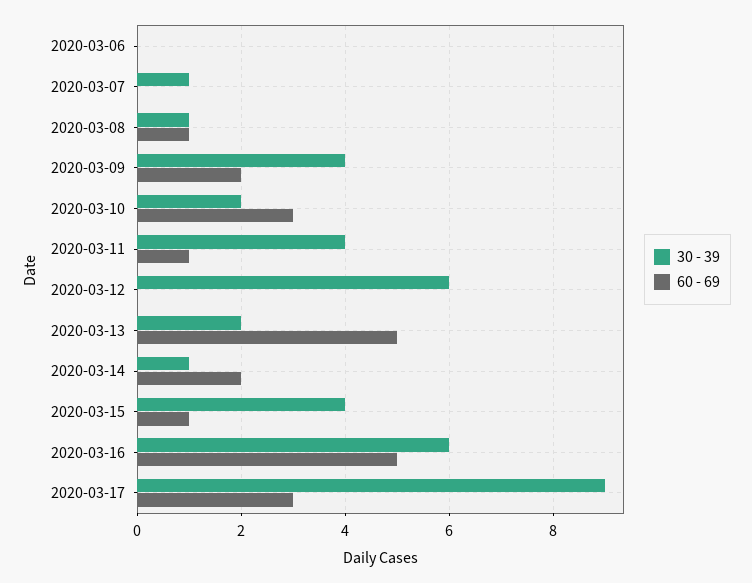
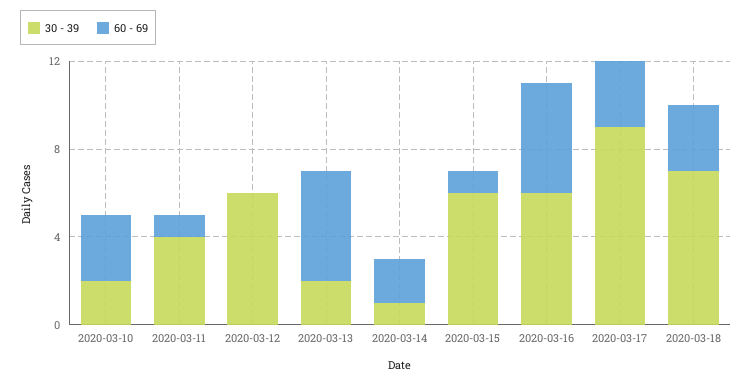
30 - 39, 2020-03-06: 0 -> none
60 - 69, 2020-03-06: 0 -> none
30 - 39, 2020-03-07: 1 -> none
60 - 69, 2020-03-07: 0 -> none
30 - 39, 2020-03-08: 1 -> none
60 - 69, 2020-03-08: 1 -> none
30 - 39, 2020-03-09: 4 -> none
60 - 69, 2020-03-09: 2 -> none
30 - 39, 2020-03-15: 4 -> 6
30 - 39, 2020-03-18: none -> 7
60 - 69, 2020-03-18: none -> 3

